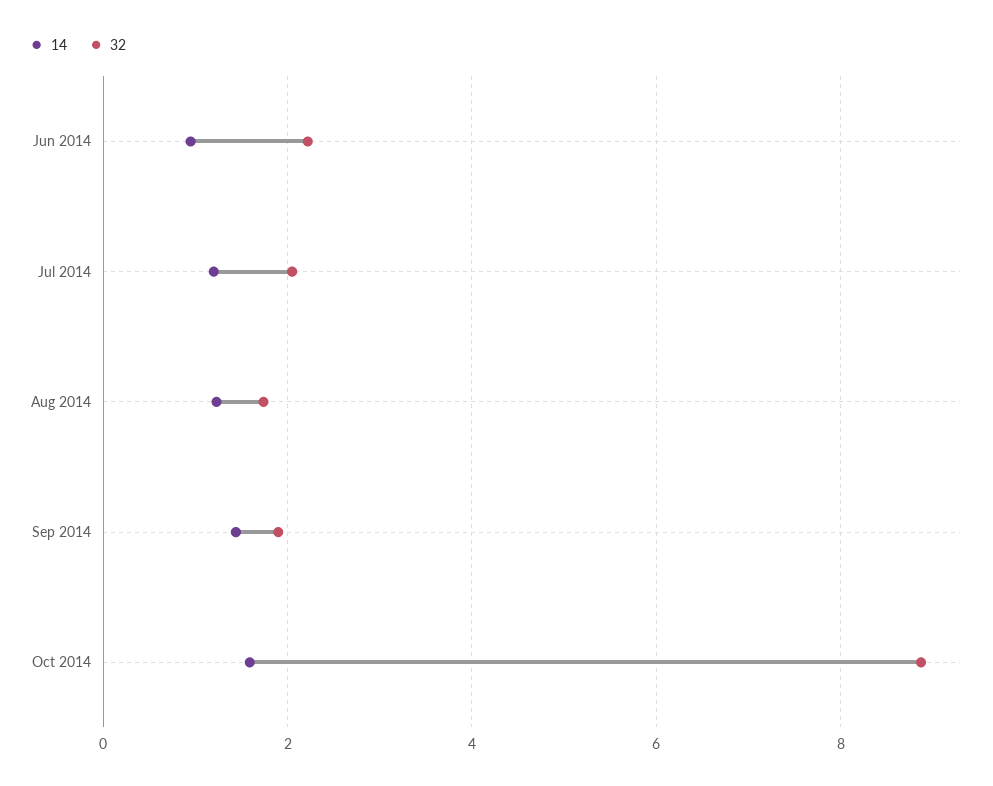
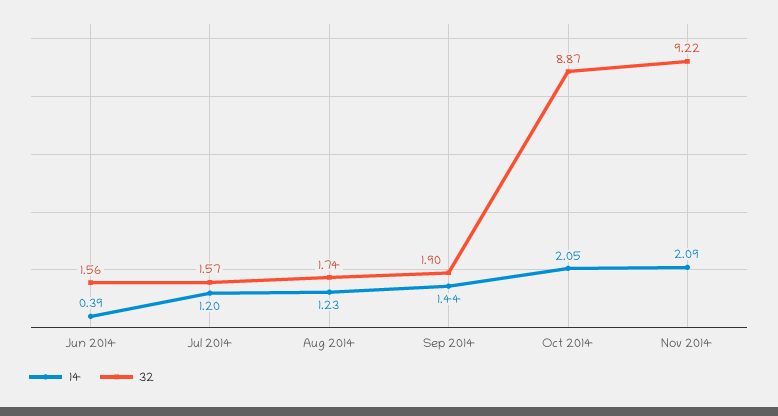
14, Jun 2014: 1 -> 0.39
32, Jun 2014: 2.2 -> 1.56
32, Jul 2014: 2 -> 1.57
14, Oct 2014: 1.6 -> 2.05
14, Nov 2014: none -> 2.09
32, Nov 2014: none -> 9.22

